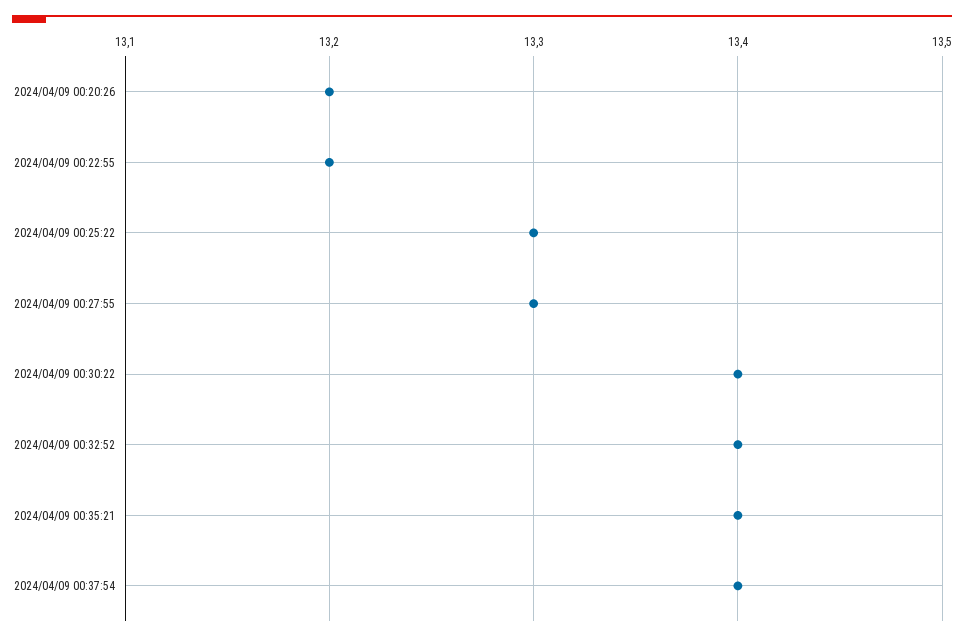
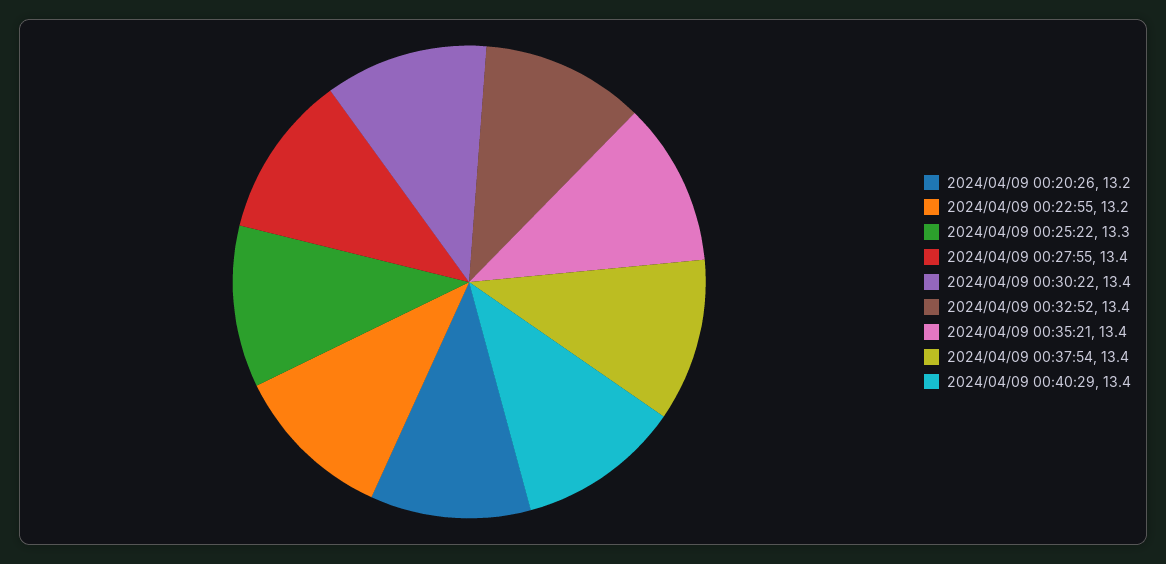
2024/04/09 00:27:55: 13.3 -> 13.4
2024/04/09 00:40:29: none -> 13.4

